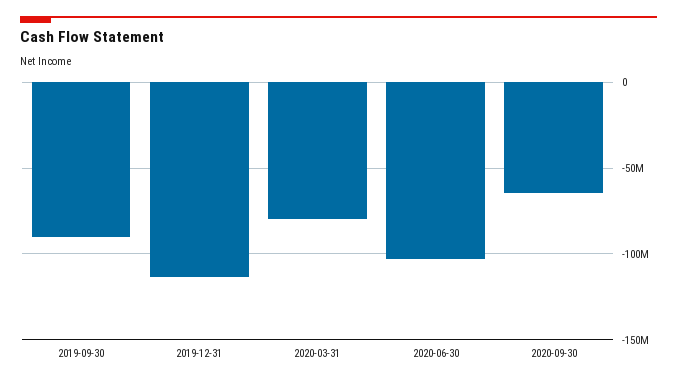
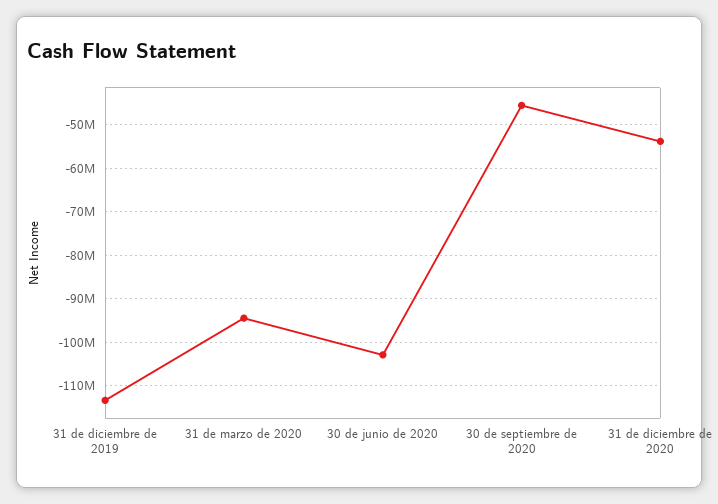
2019-09-30: -90000000 -> none
2020-03-31: -80000000 -> -94000000
2020-09-30: -65000000 -> -46000000
31 de diciembre de 2020: none -> -54000000

